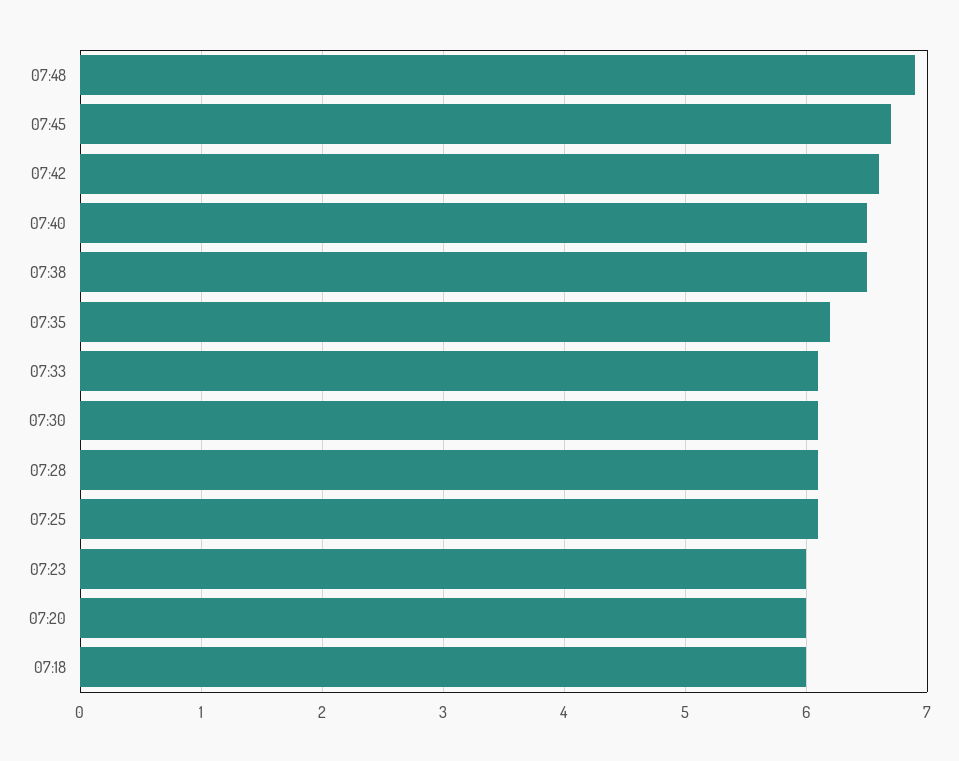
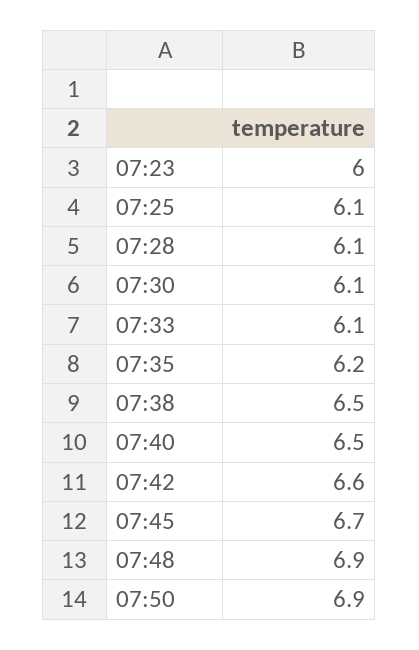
07:20: 6 -> none
07:18: 6 -> none
07:50: none -> 6.9

